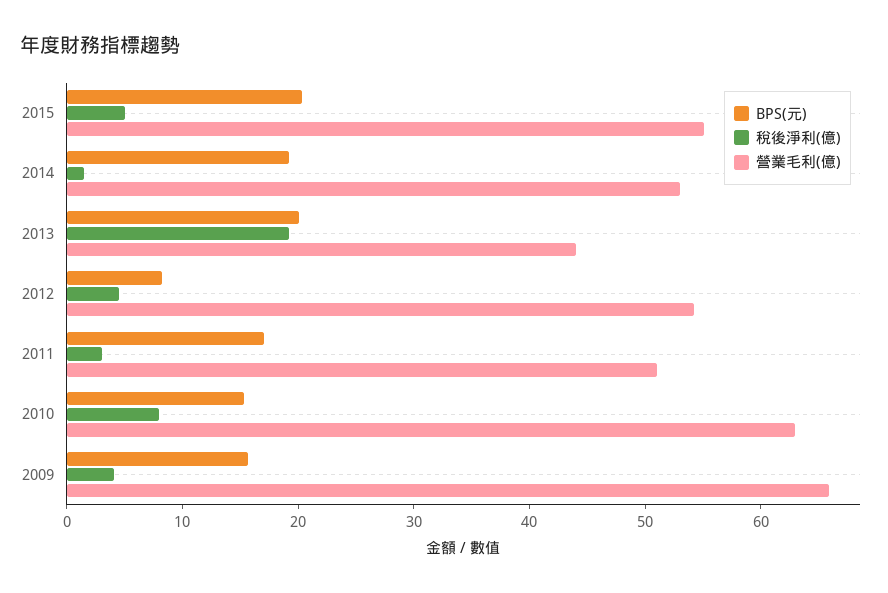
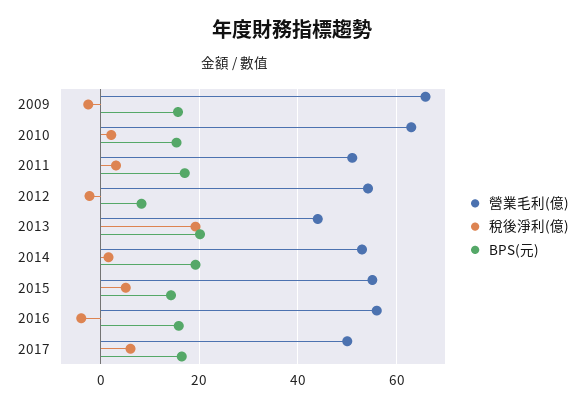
BPS(元), 2015: 20 -> 14
稅後淨利(億), 2012: 4 -> -2
稅後淨利(億), 2010: 8 -> 2
稅後淨利(億), 2009: 4 -> -2
營業毛利(億), 2016: none -> 56
稅後淨利(億), 2016: none -> -4
BPS(元), 2016: none -> 16
營業毛利(億), 2017: none -> 50
稅後淨利(億), 2017: none -> 6
BPS(元), 2017: none -> 16

